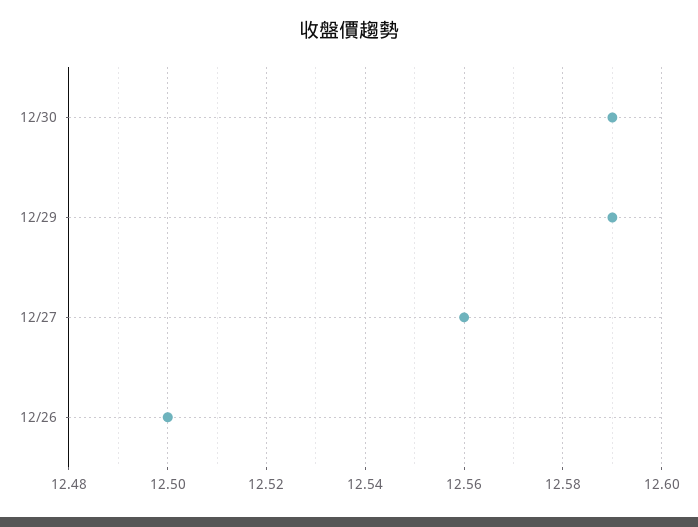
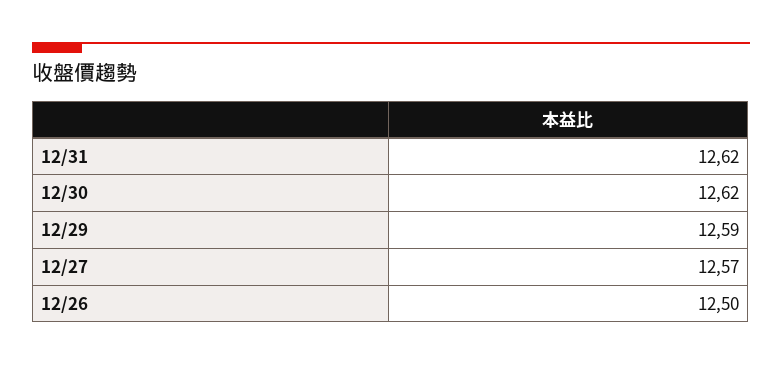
12/30: 12.59 -> 12.62
12/27: 12.56 -> 12.57
12/31: none -> 12.62

